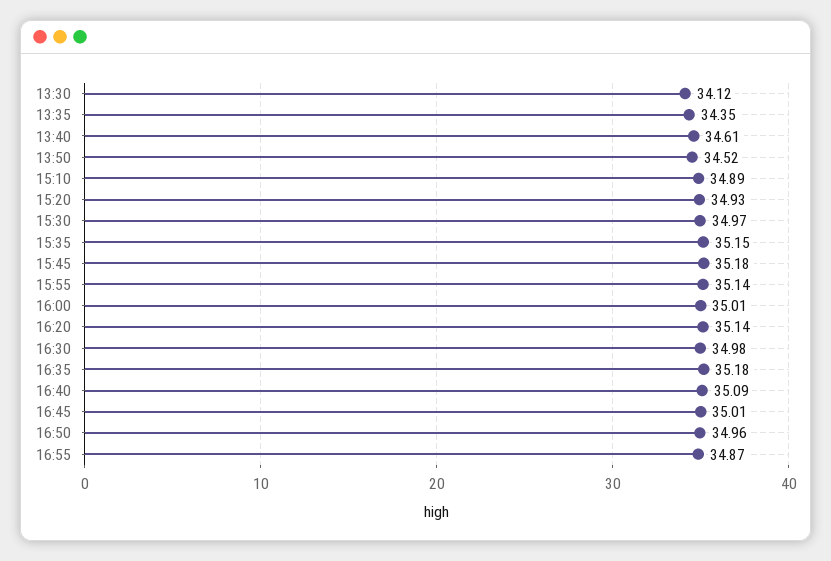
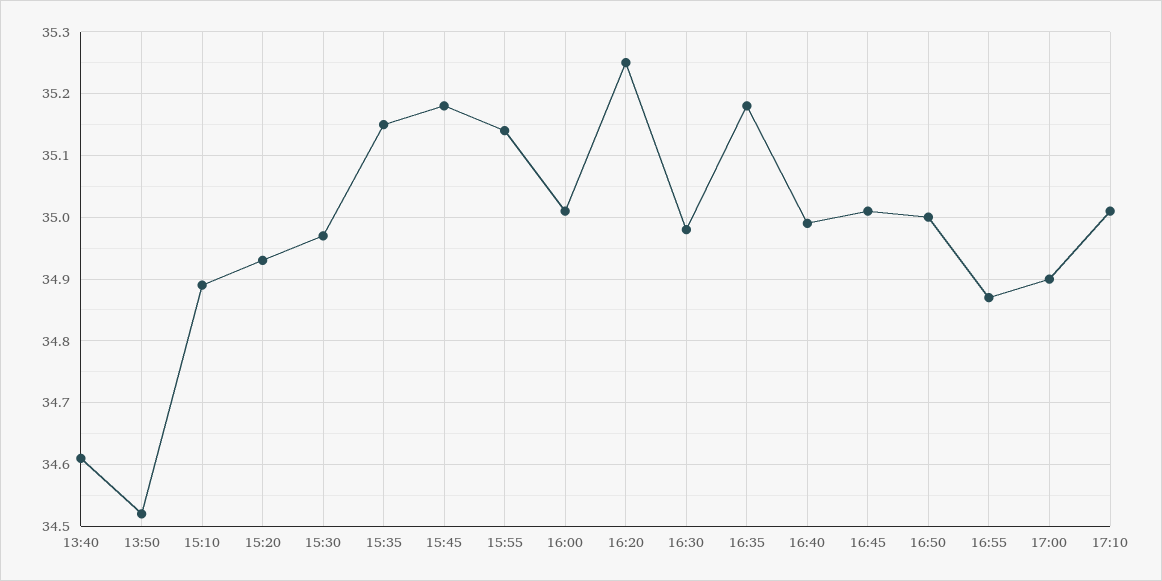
13:30: 34.12 -> none
13:35: 34.35 -> none
16:20: 35.14 -> 35.25
16:40: 35.09 -> 34.99
16:50: 34.96 -> 35
17:00: none -> 34.9
17:10: none -> 35.01

